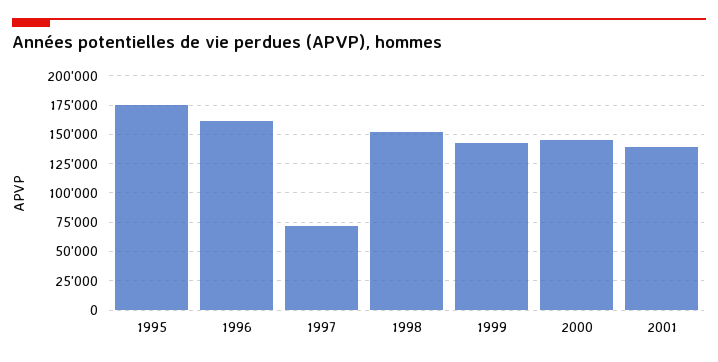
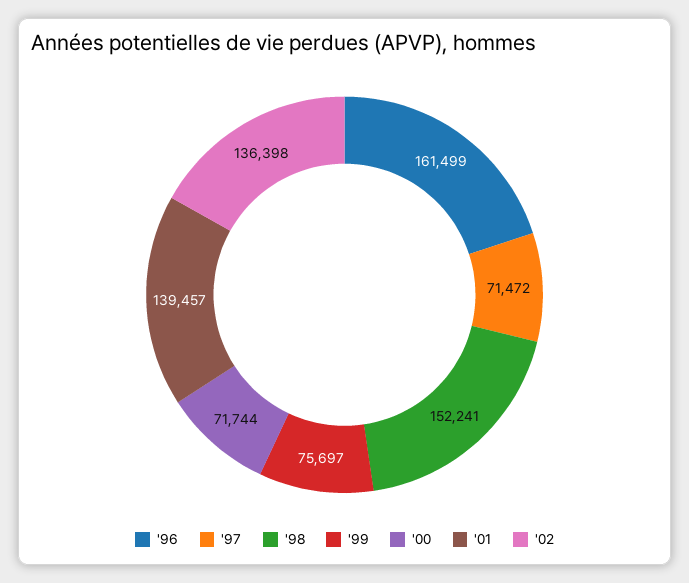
1995: 175000 -> none
1999: 150000 -> 75697
2000: 150000 -> 71744
'02: none -> 136398

